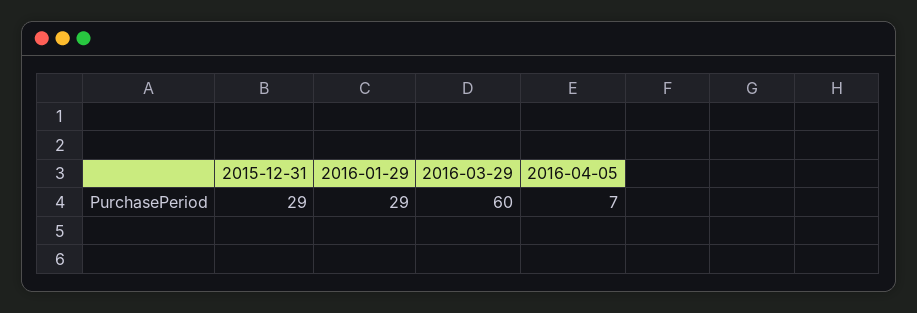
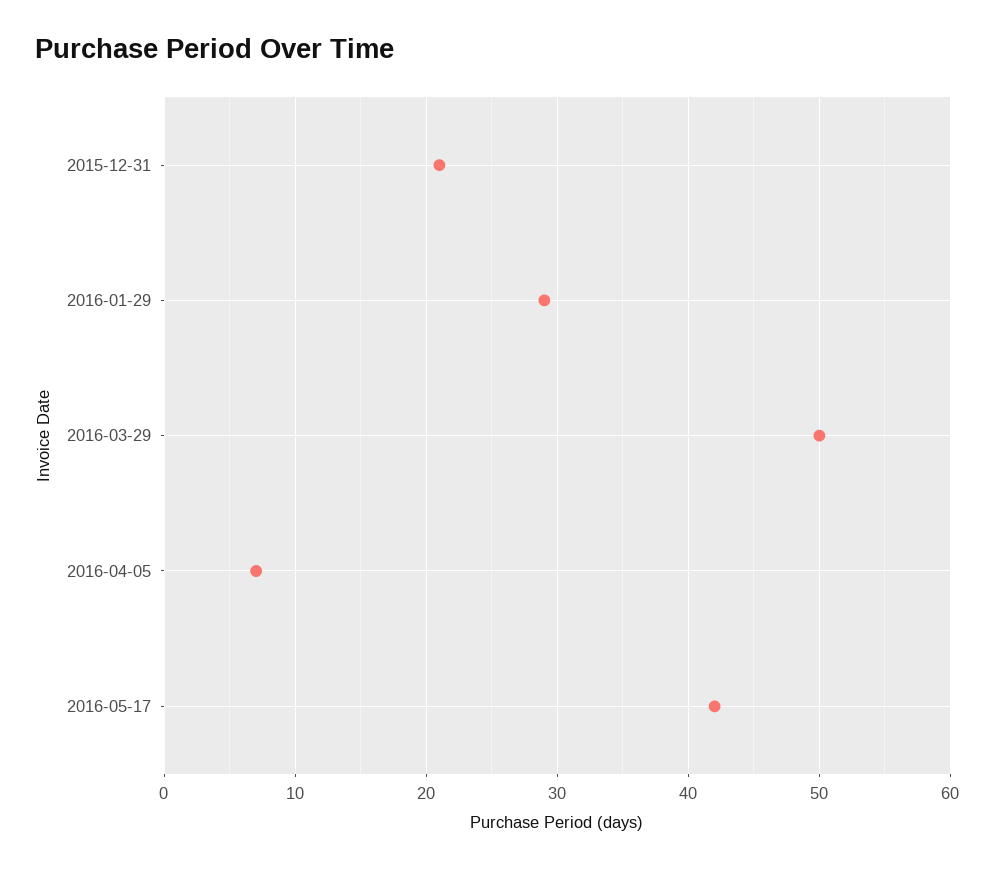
2015-12-31: 29 -> 21
2016-03-29: 60 -> 50
2016-05-17: none -> 42

